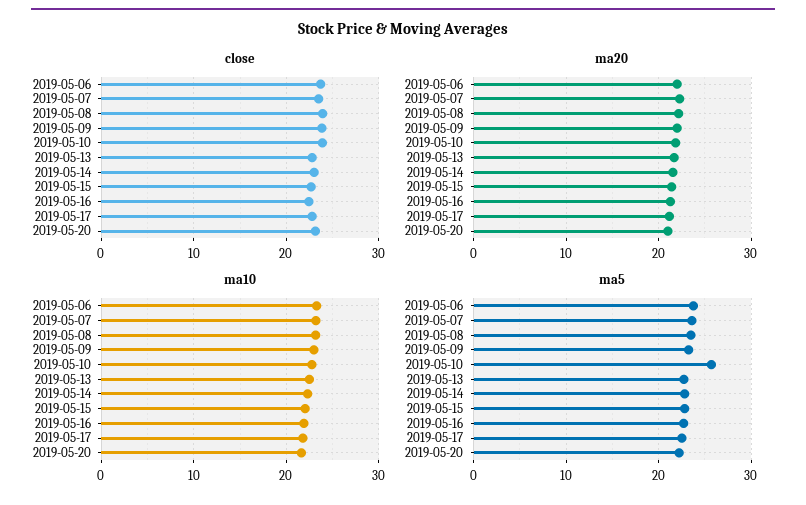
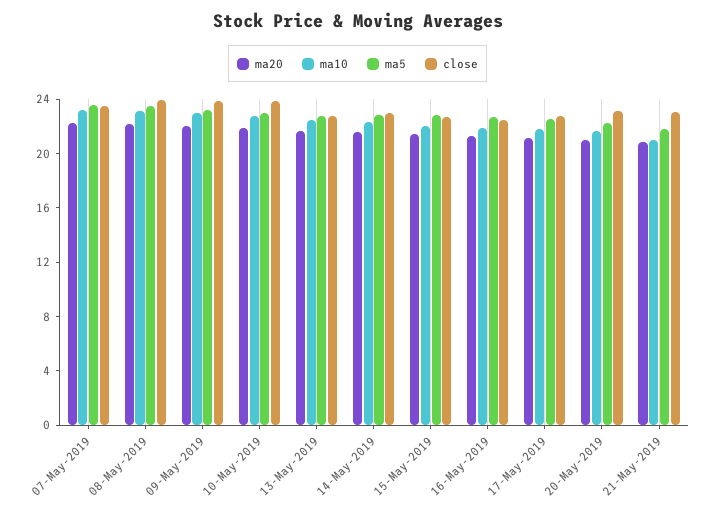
close, 2019-05-06: 24 -> none
ma20, 2019-05-06: 22 -> none
ma10, 2019-05-06: 23 -> none
ma5, 2019-05-06: 24 -> none
ma5, 2019-05-10: 26 -> 23
ma20, 21-May-2019: none -> 21
ma10, 21-May-2019: none -> 21
ma5, 21-May-2019: none -> 22
close, 21-May-2019: none -> 23

